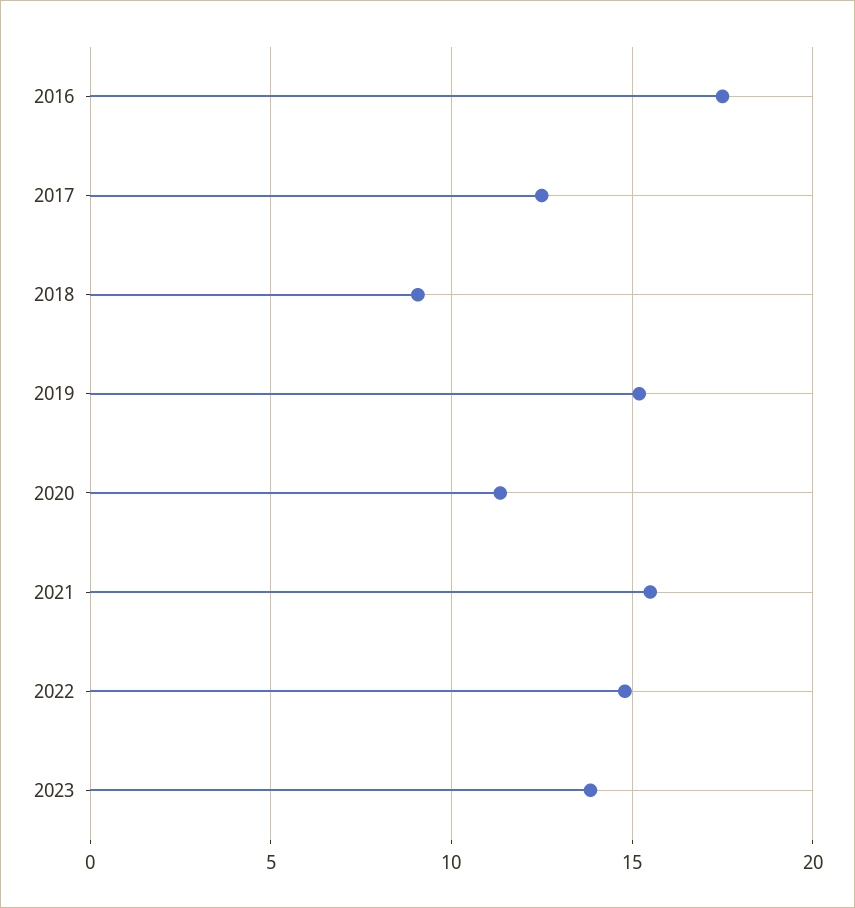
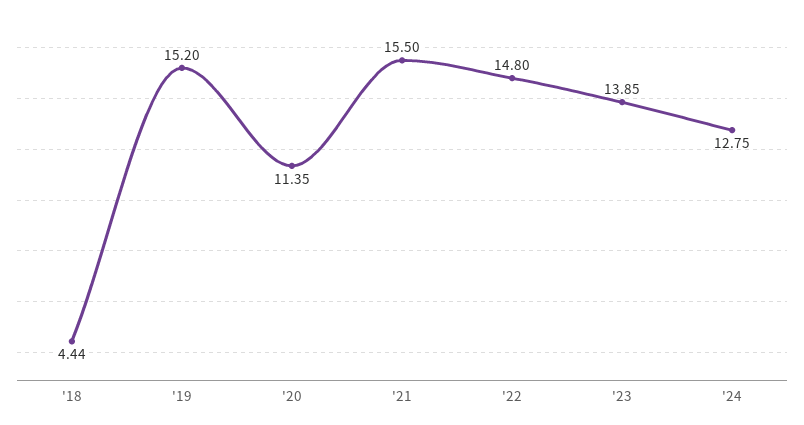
2016: 17.5 -> none
2017: 12.5 -> none
2018: 9 -> 4.44
'24: none -> 12.75

